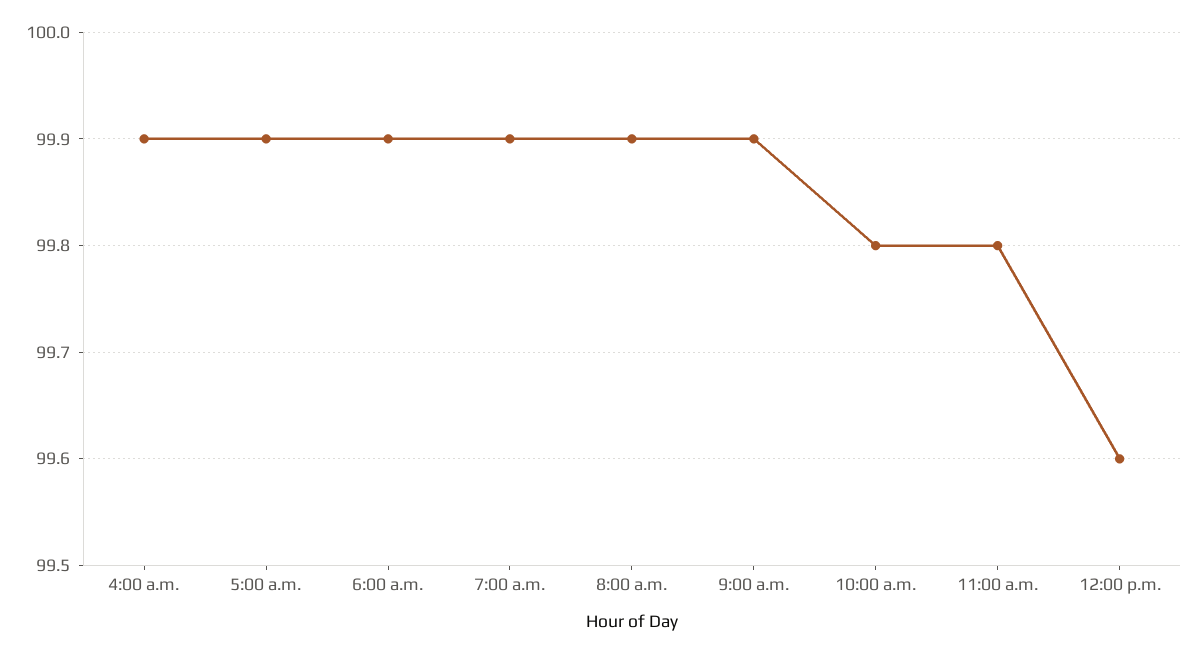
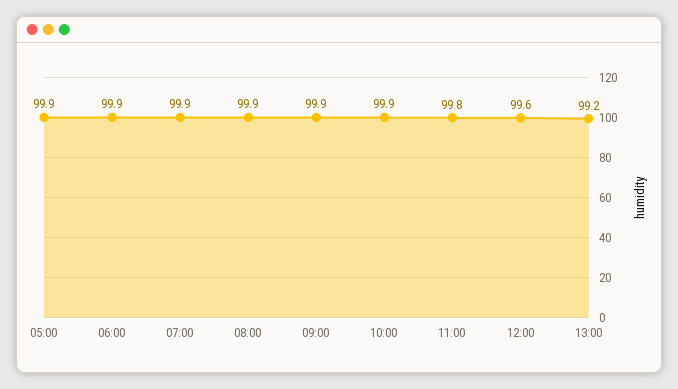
4:00 a.m.: 99.9 -> none
10:00 a.m.: 99.8 -> 99.9
13:00: none -> 99.2

